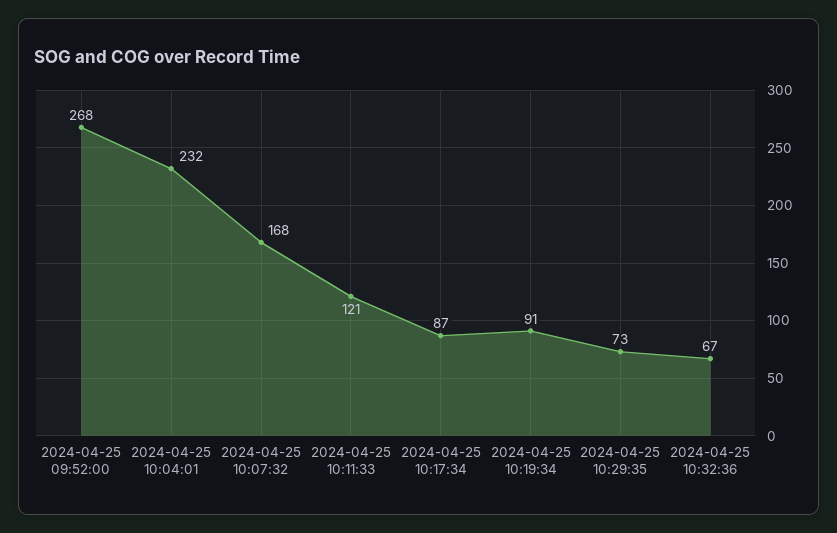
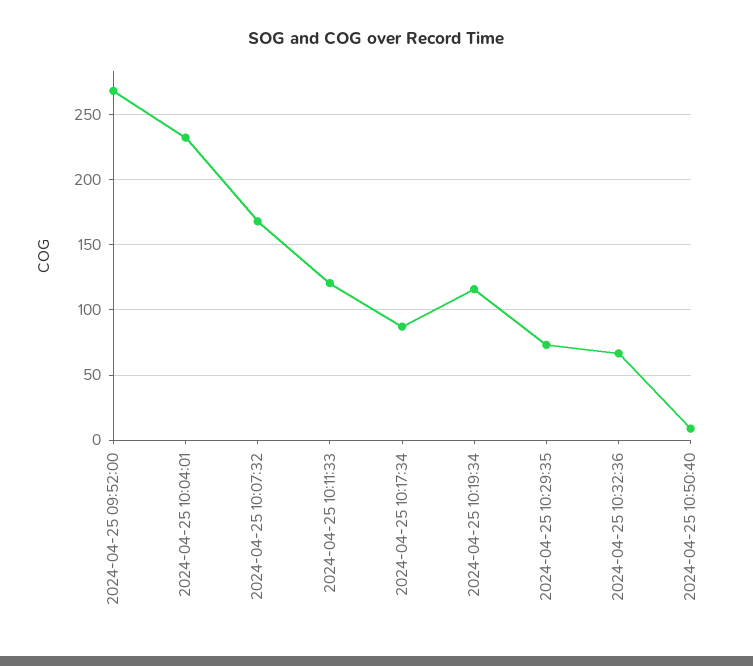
2024-04-25 10:19:34: 91 -> 115
2024-04-25 10:50:40: none -> 10

